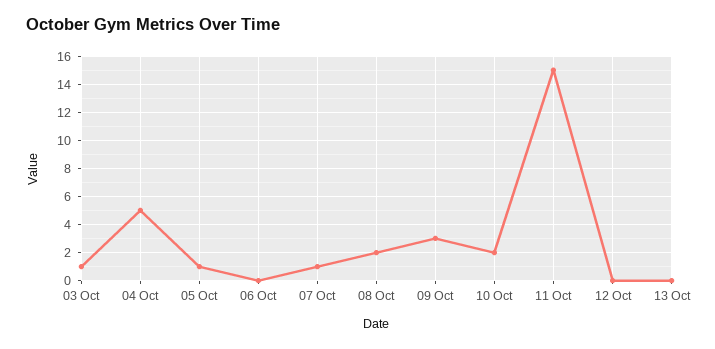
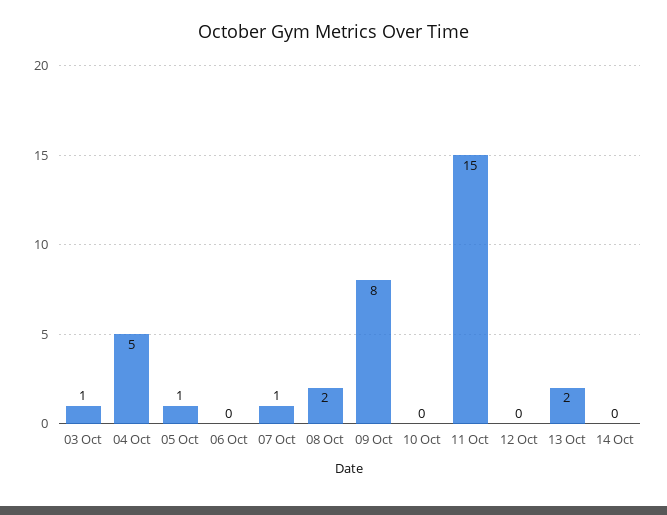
09 Oct: 3 -> 8
10 Oct: 2 -> 0
13 Oct: 0 -> 2
14 Oct: none -> 0

